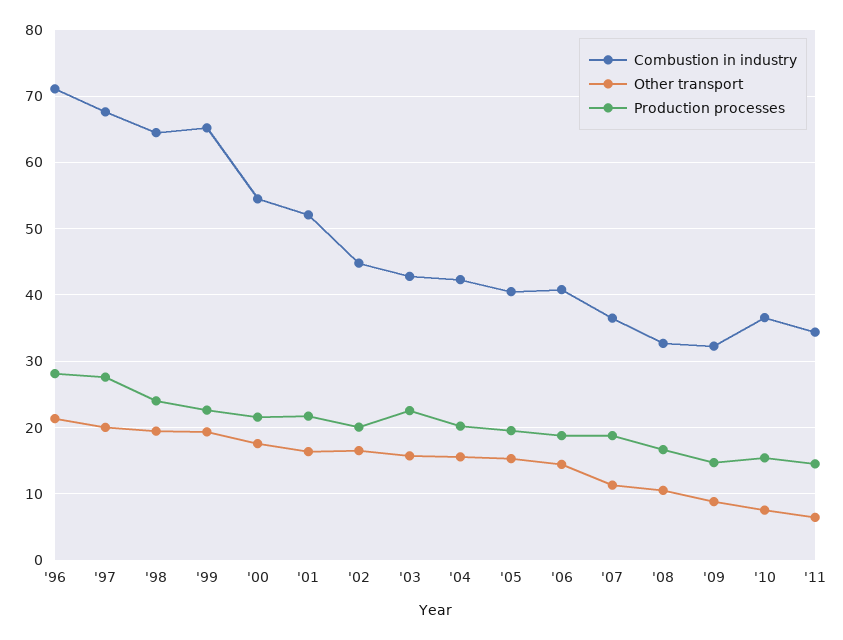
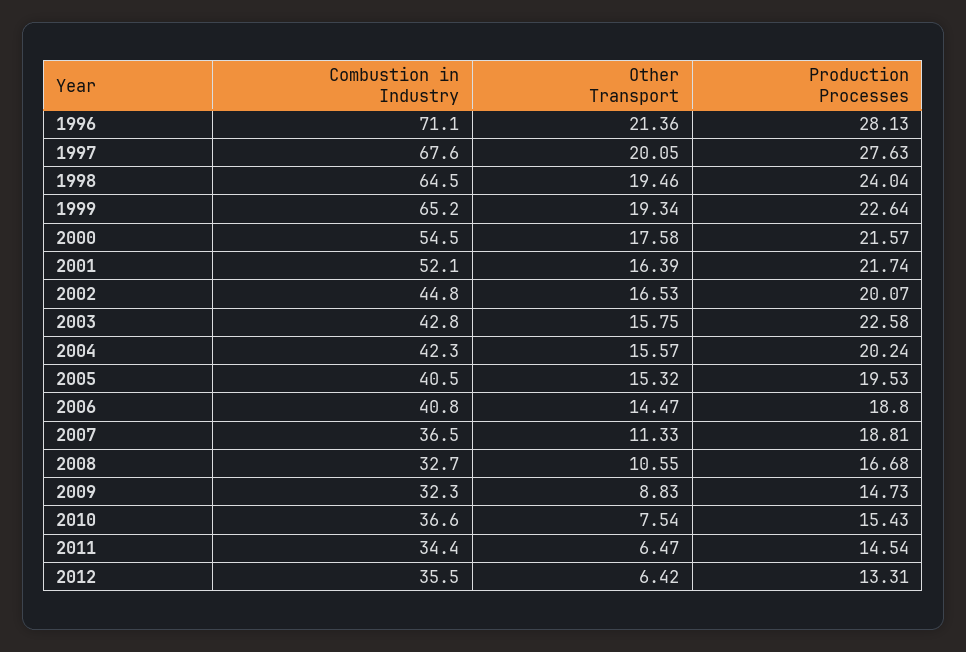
Combustion in industry, 2012: none -> 35.5
Other transport, 2012: none -> 6.42
Production processes, 2012: none -> 13.31

